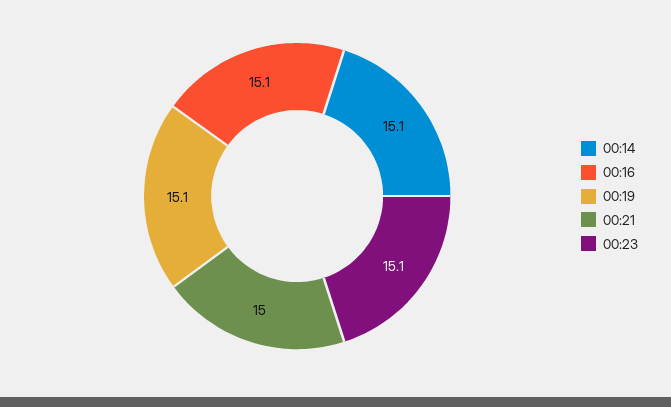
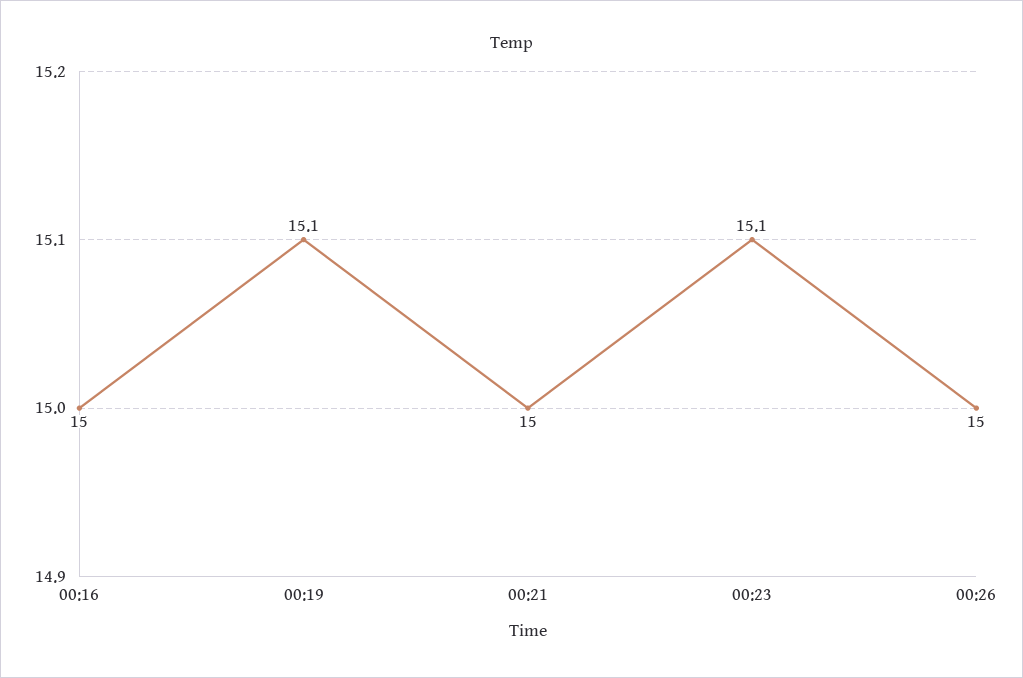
00:14: 15.1 -> none
00:16: 15.1 -> 15
00:26: none -> 15

